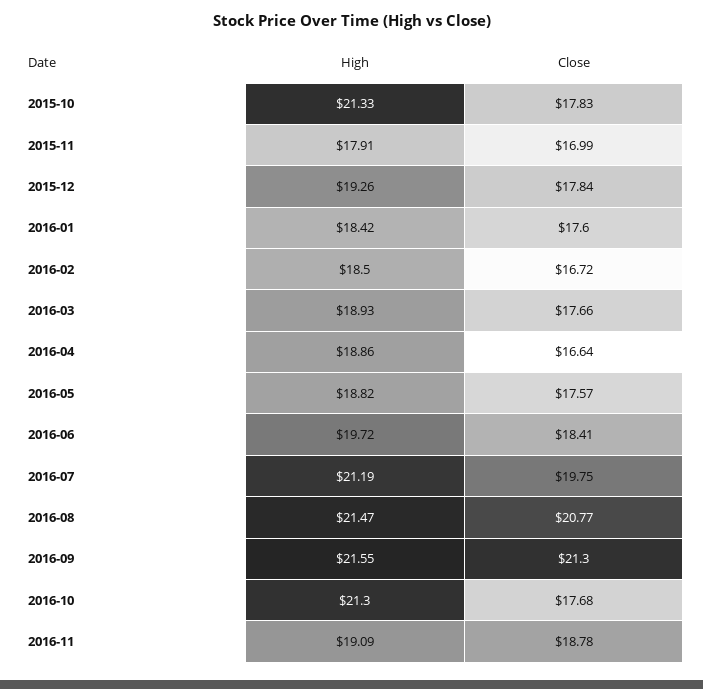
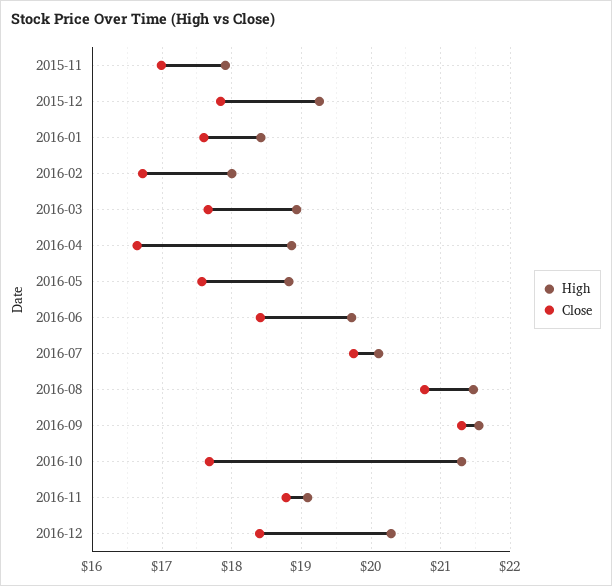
High, 2015-10: 21.33 -> none
Close, 2015-10: 17.83 -> none
High, 2016-02: 18.5 -> 18
High, 2016-07: 21.19 -> 20.1
High, 2016-12: none -> 20.3
Close, 2016-12: none -> 18.4

